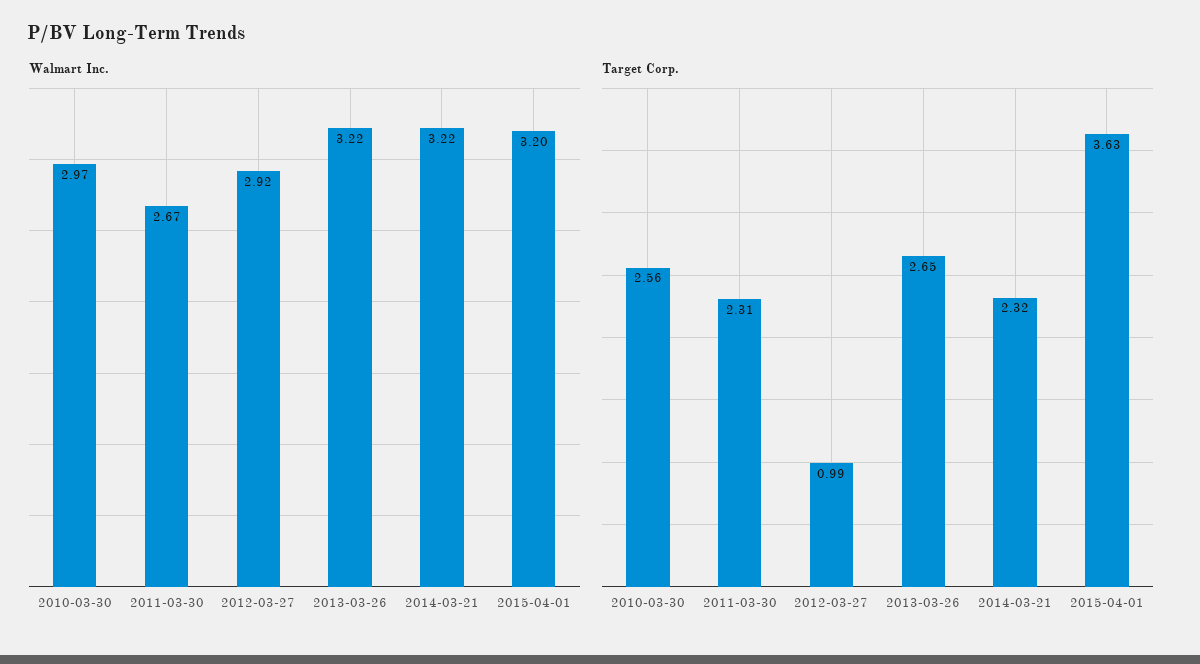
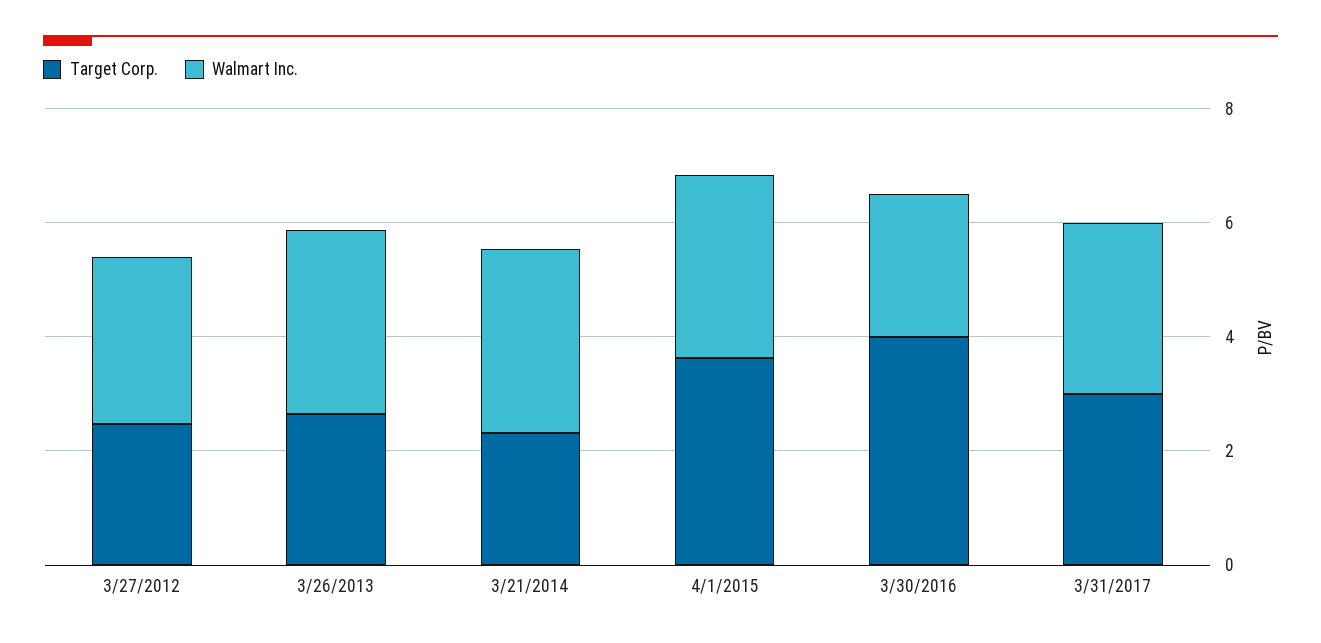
Walmart Inc., 2010-03-30: 2.97 -> none
Walmart Inc., 2011-03-30: 2.67 -> none
Target Corp., 2010-03-30: 2.56 -> none
Target Corp., 2011-03-30: 2.31 -> none
Target Corp., 2012-03-27: 0.99 -> 2.5
Target Corp., 3/30/2016: none -> 4
Walmart Inc., 3/30/2016: none -> 2.5
Target Corp., 3/31/2017: none -> 3
Walmart Inc., 3/31/2017: none -> 3

